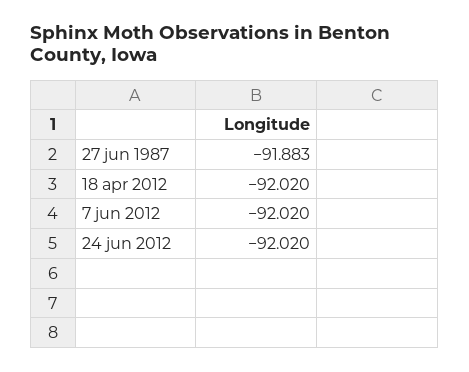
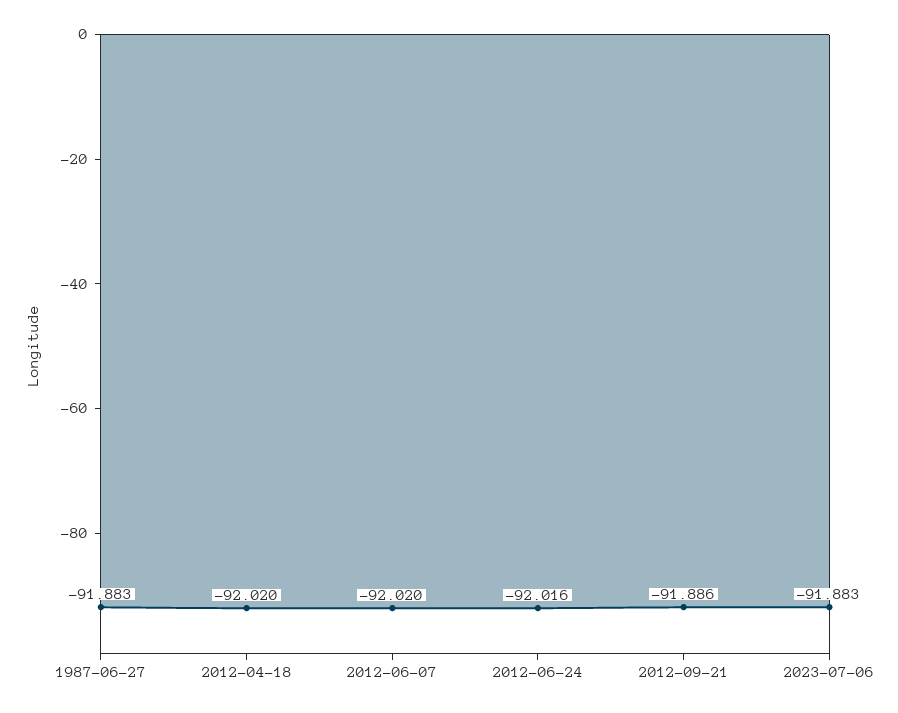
24 jun 2012: -92.02 -> -92.016
2012-09-21: none -> -91.886
2023-07-06: none -> -91.883

